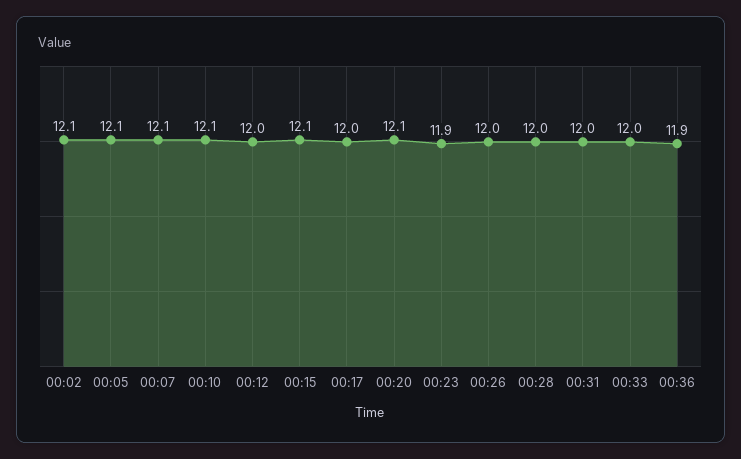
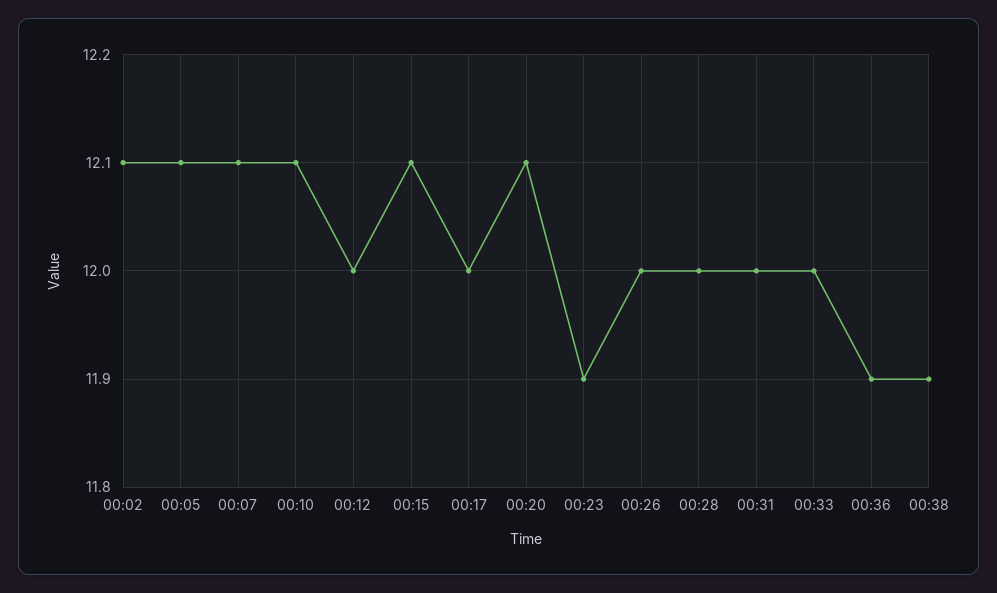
00:38: none -> 11.9

